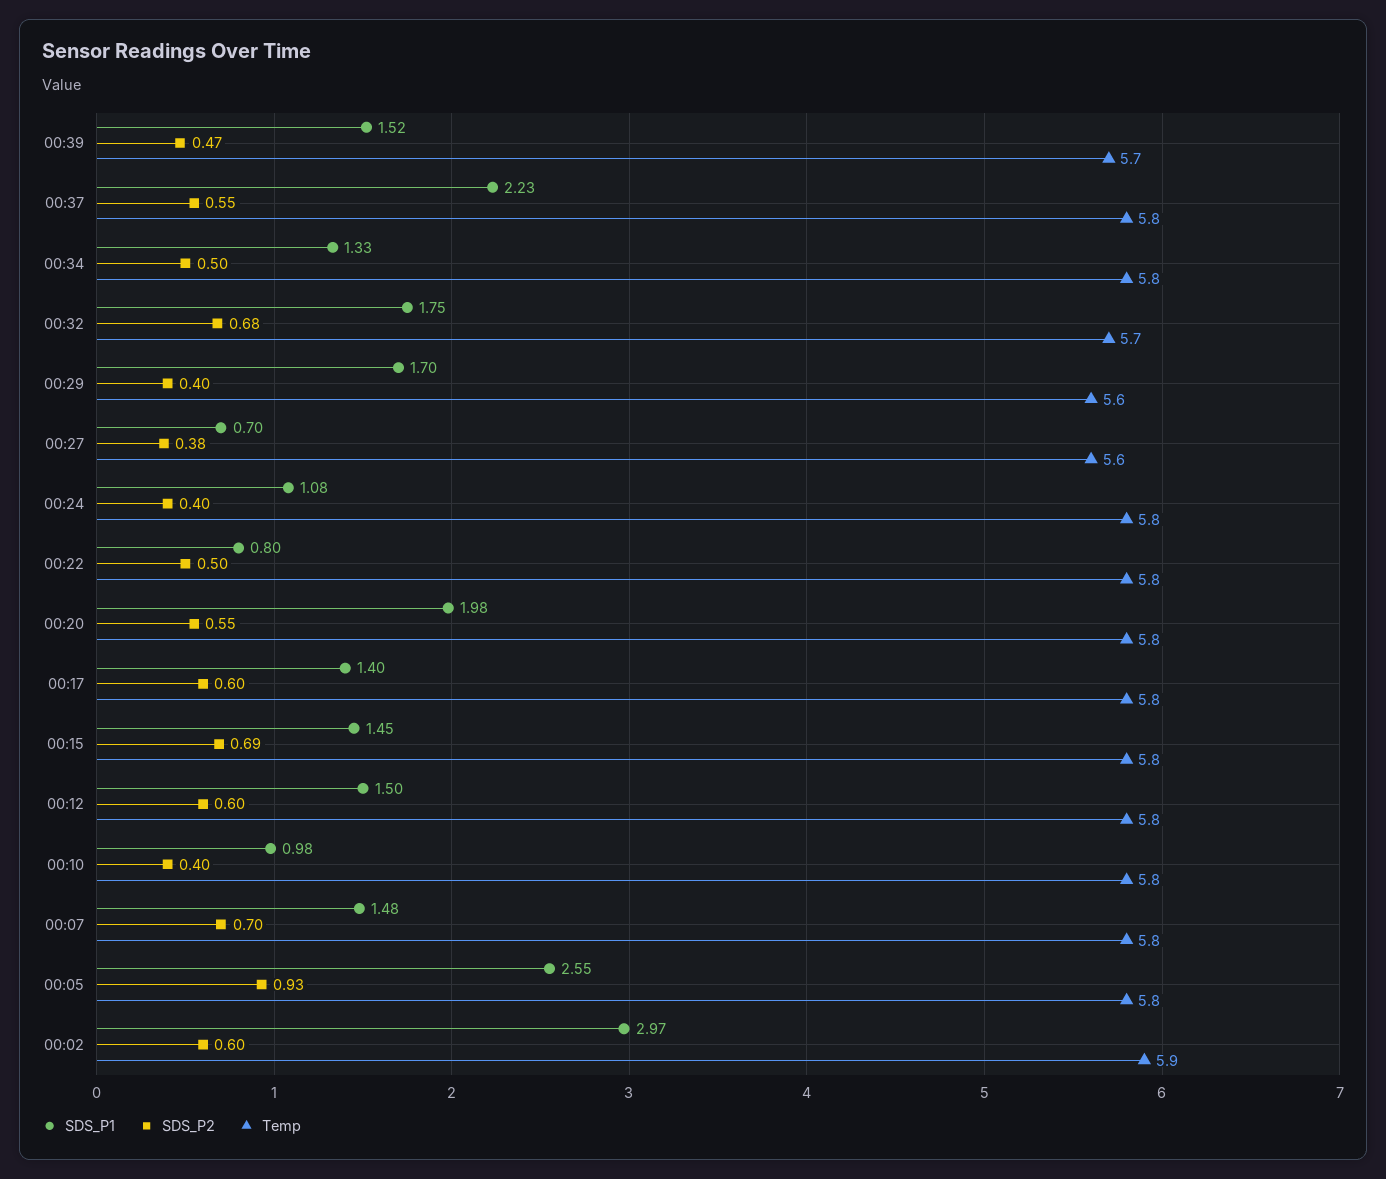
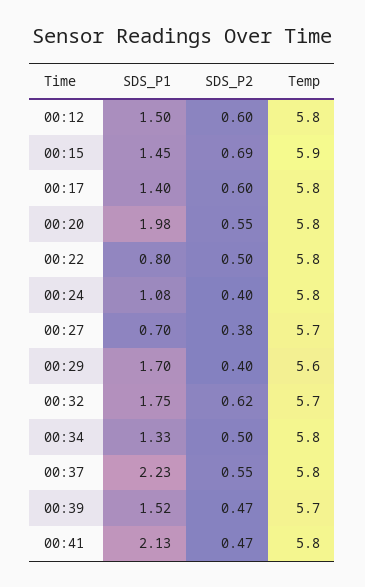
SDS_P2, 00:32: 0.68 -> 0.62
Temp, 00:27: 5.6 -> 5.7
Temp, 00:15: 5.8 -> 5.9
SDS_P1, 00:10: 0.98 -> none
SDS_P2, 00:10: 0.4 -> none
Temp, 00:10: 5.8 -> none
SDS_P1, 00:07: 1.48 -> none
SDS_P2, 00:07: 0.7 -> none
Temp, 00:07: 5.8 -> none
SDS_P1, 00:05: 2.55 -> none
SDS_P2, 00:05: 0.93 -> none
Temp, 00:05: 5.8 -> none
SDS_P1, 00:02: 2.97 -> none
SDS_P2, 00:02: 0.6 -> none
Temp, 00:02: 5.9 -> none
SDS_P1, 00:41: none -> 2.13
SDS_P2, 00:41: none -> 0.47
Temp, 00:41: none -> 5.8

